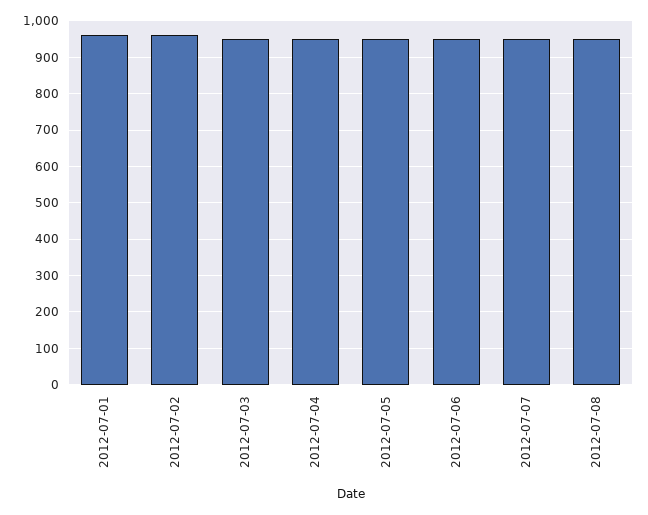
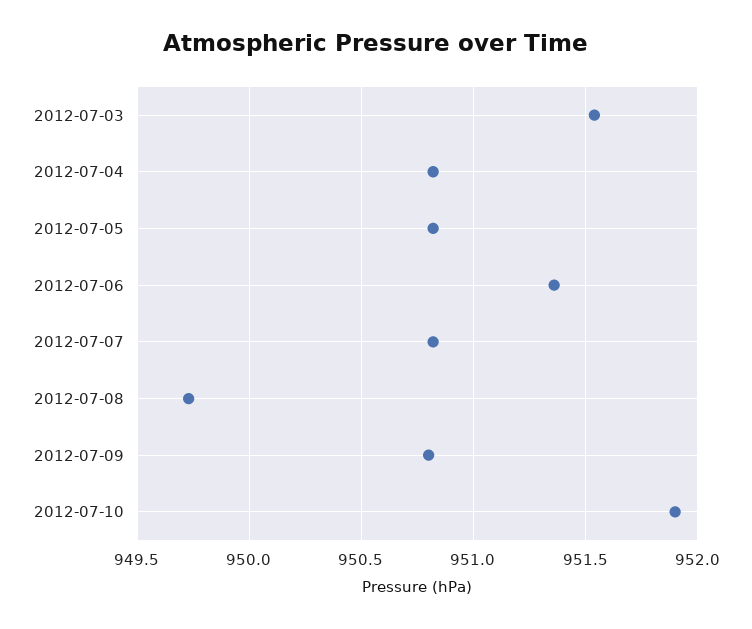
2012-07-01: 960 -> none
2012-07-02: 960 -> none
2012-07-09: none -> 950.8
2012-07-10: none -> 951.9

